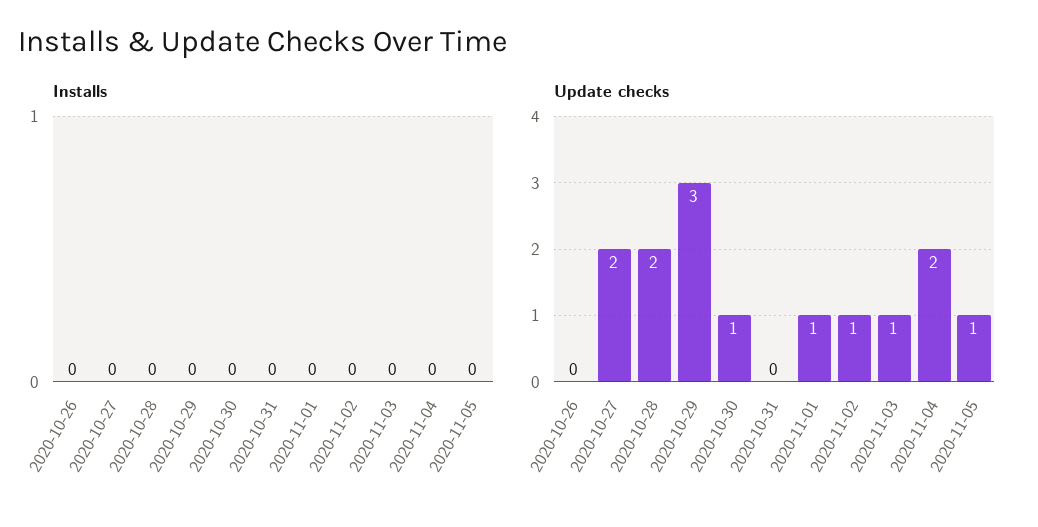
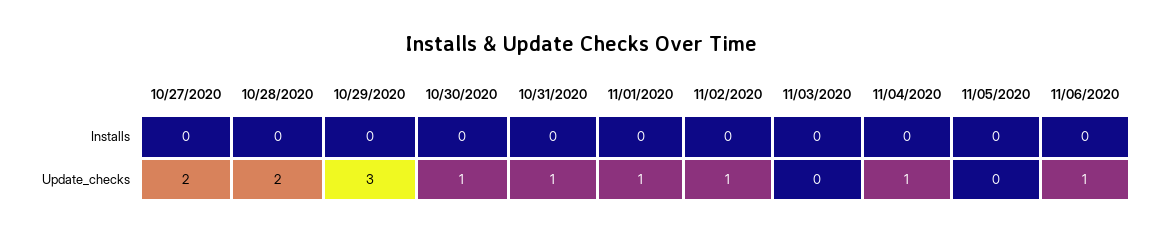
Installs, 2020-10-26: 0 -> none
Update checks, 2020-10-26: 0 -> none
Update checks, 2020-10-31: 0 -> 1
Update checks, 2020-11-03: 1 -> 0
Update checks, 2020-11-04: 2 -> 1
Update checks, 2020-11-05: 1 -> 0
Installs, 11/06/2020: none -> 0
Update checks, 11/06/2020: none -> 1

